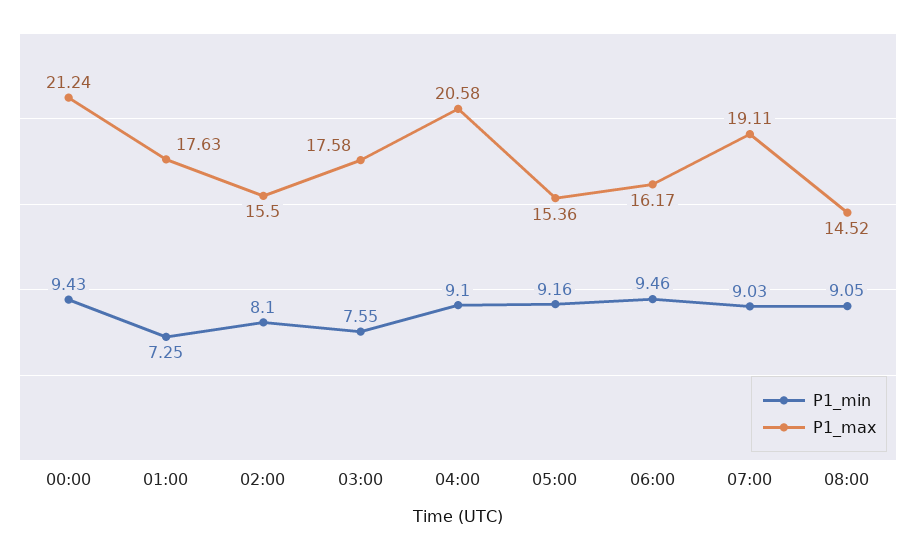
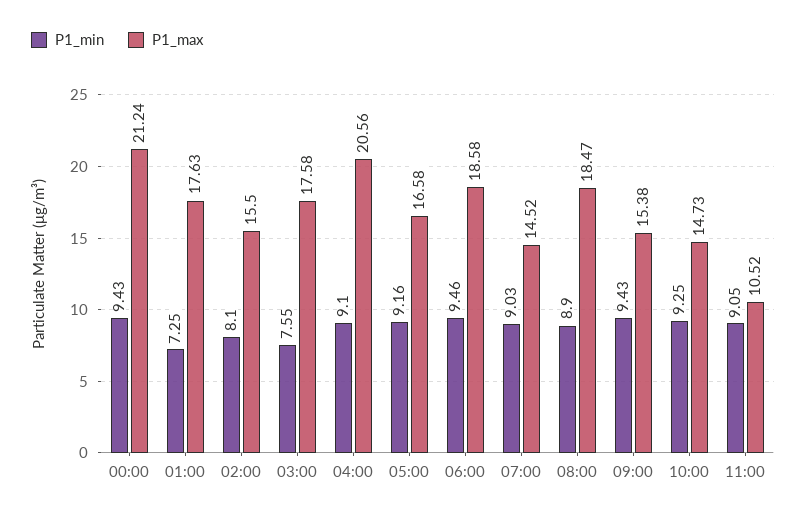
P1_max, 04:00: 20.58 -> 20.56
P1_max, 05:00: 15.36 -> 16.58
P1_max, 06:00: 16.17 -> 18.58
P1_max, 07:00: 19.11 -> 14.52
P1_min, 08:00: 9.05 -> 8.9
P1_max, 08:00: 14.52 -> 18.47
P1_min, 09:00: none -> 9.43
P1_max, 09:00: none -> 15.38
P1_min, 10:00: none -> 9.25
P1_max, 10:00: none -> 14.73
P1_min, 11:00: none -> 9.05
P1_max, 11:00: none -> 10.52

